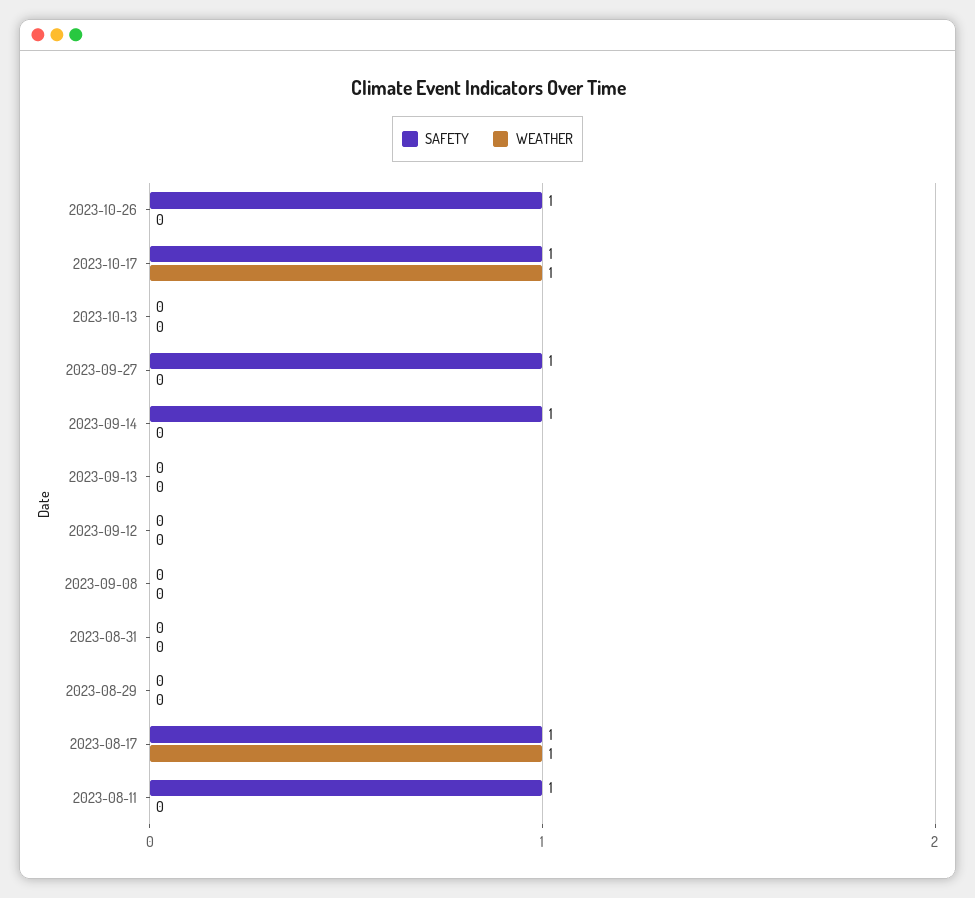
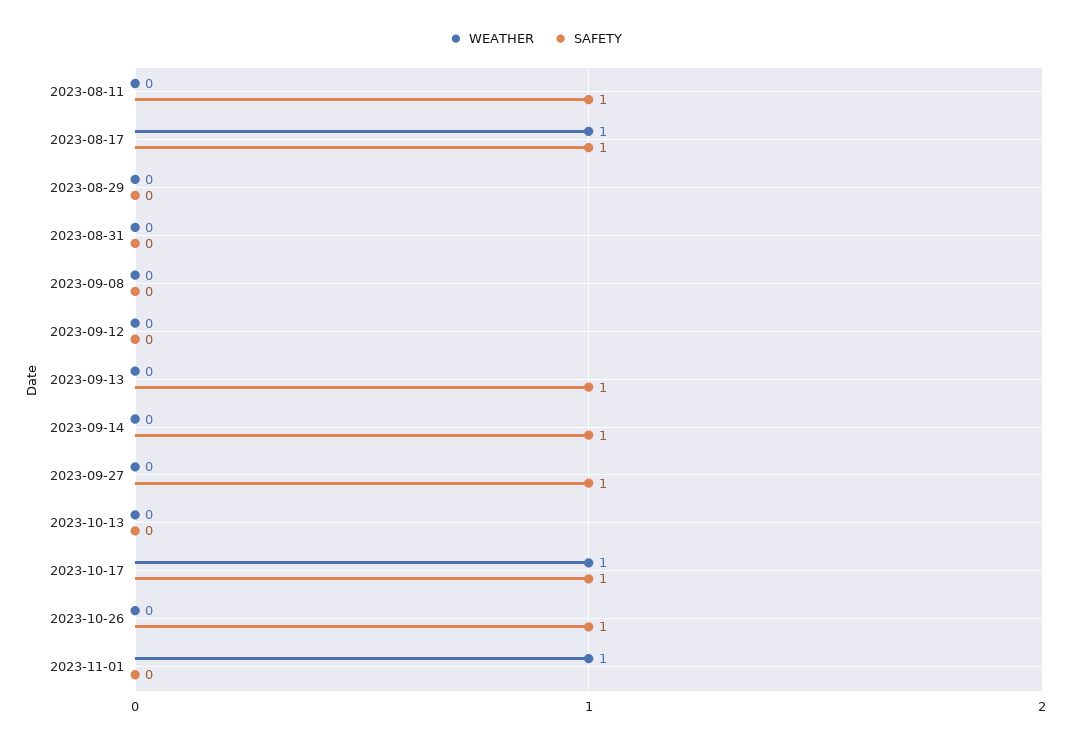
SAFETY, 2023-09-13: 0 -> 1
WEATHER, 2023-11-01: none -> 1
SAFETY, 2023-11-01: none -> 0

